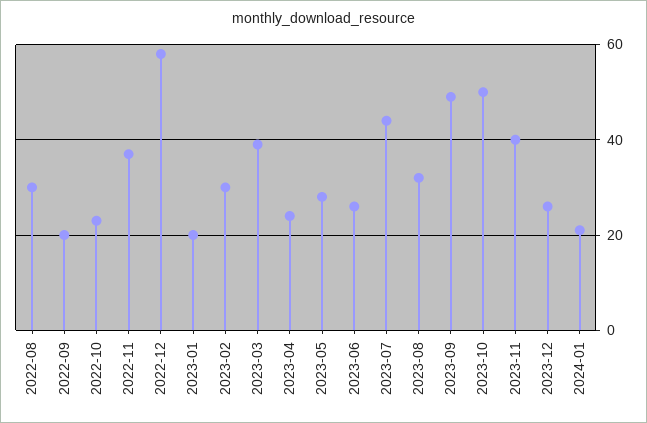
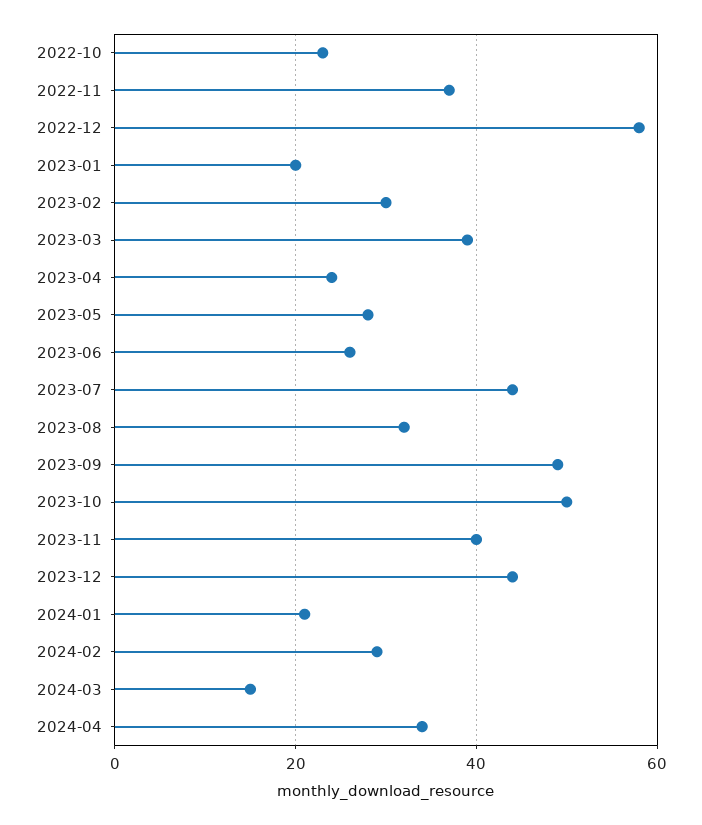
2022-08: 30 -> none
2022-09: 20 -> none
2023-12: 25 -> 45
2024-02: none -> 30
2024-03: none -> 15
2024-04: none -> 35

